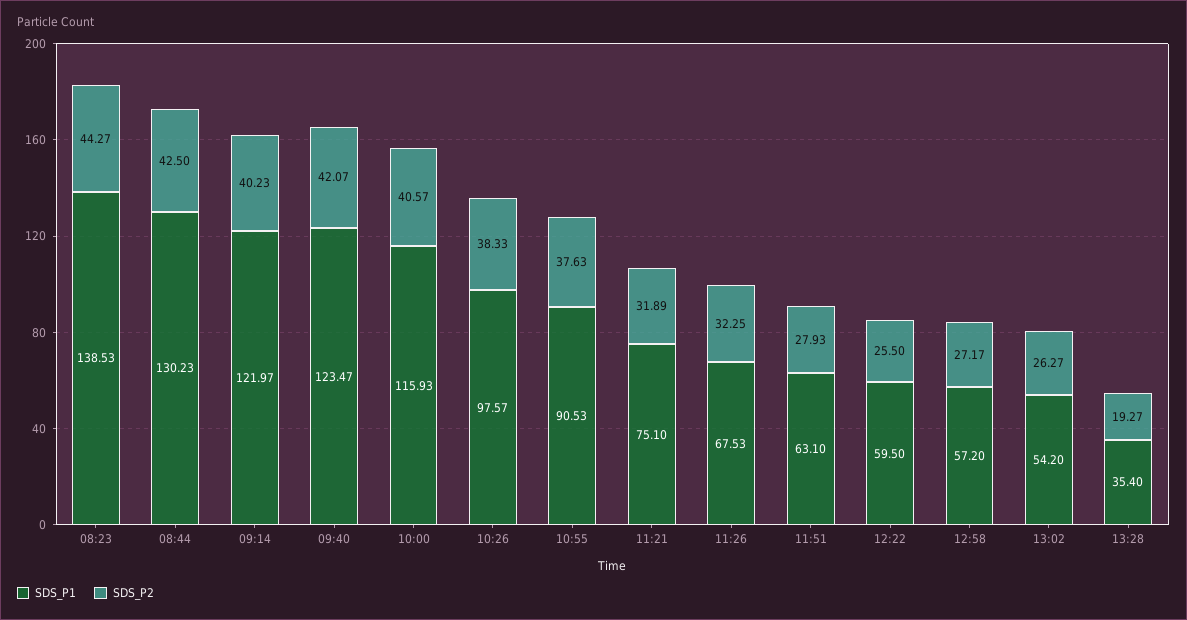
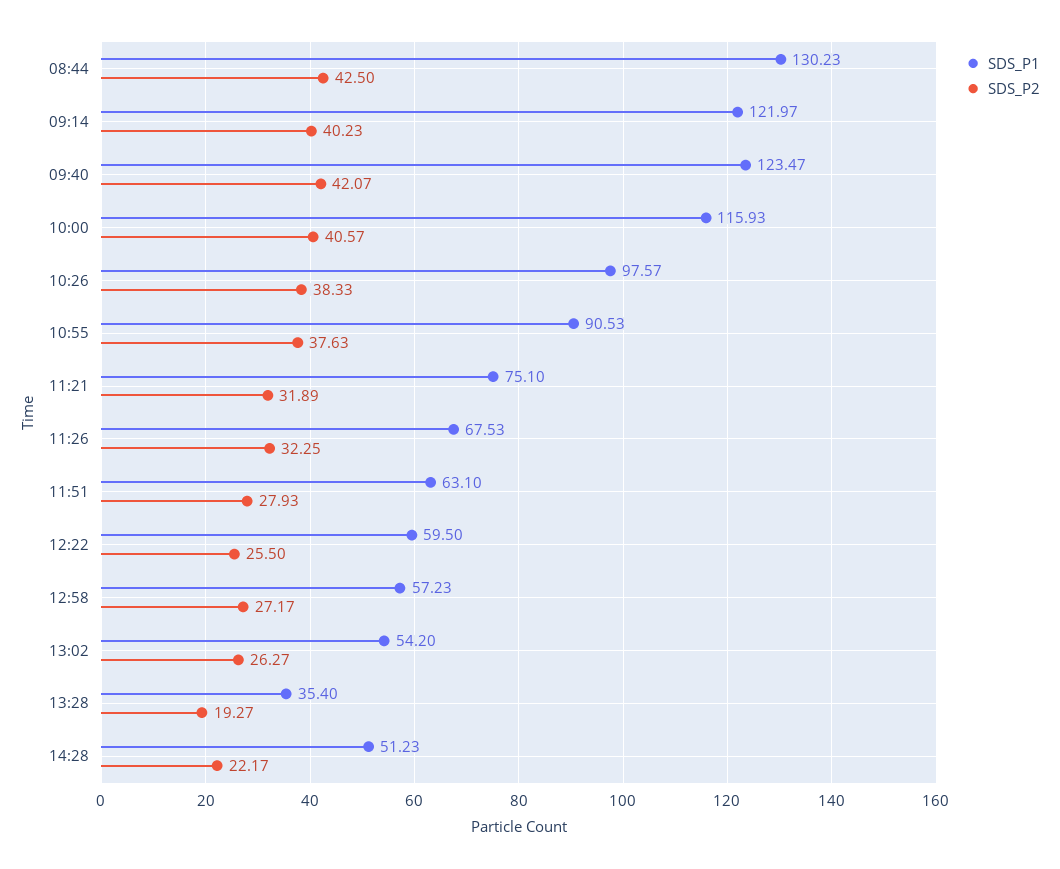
SDS_P1, 08:23: 138.53 -> none
SDS_P2, 08:23: 44.27 -> none
SDS_P1, 12:58: 57.2 -> 57.23
SDS_P1, 14:28: none -> 51.23
SDS_P2, 14:28: none -> 22.17

